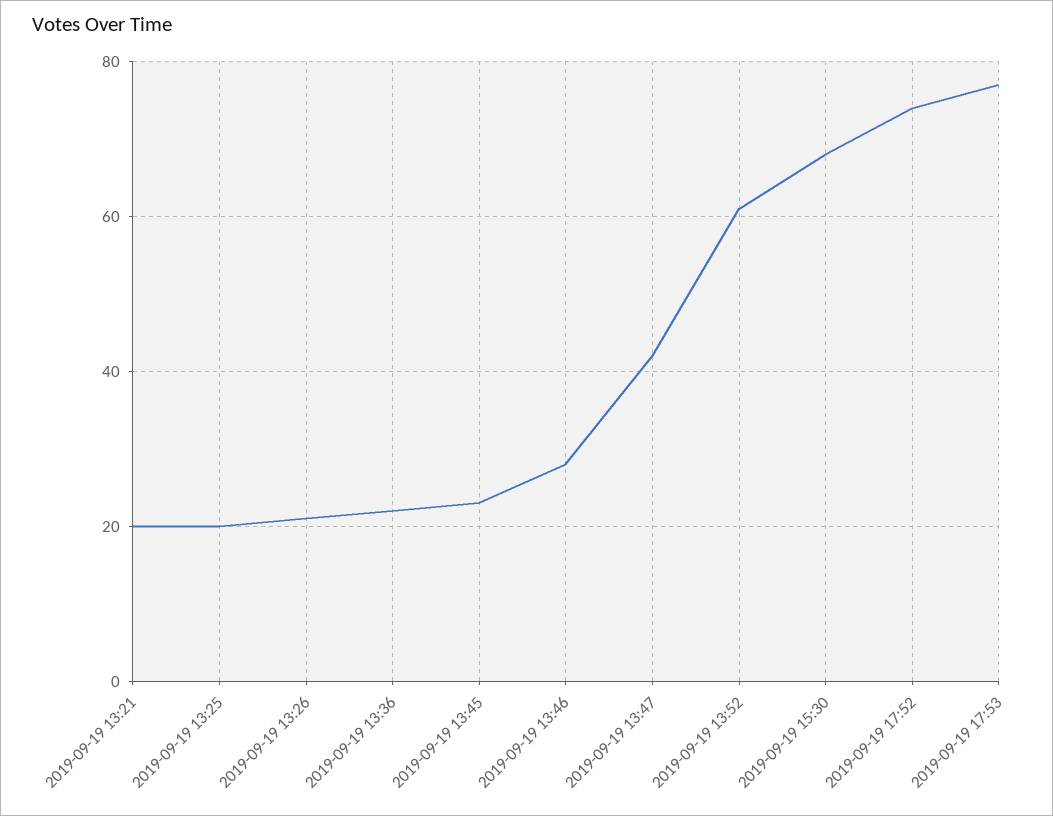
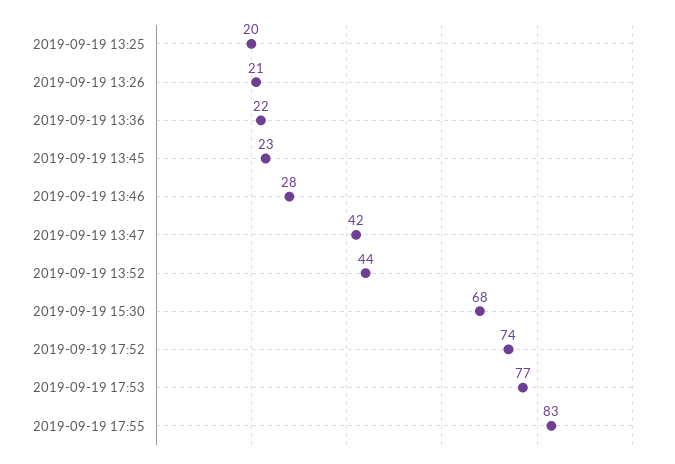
2019-09-19 13:21: 20 -> none
2019-09-19 13:52: 60 -> 44
2019-09-19 17:55: none -> 83

